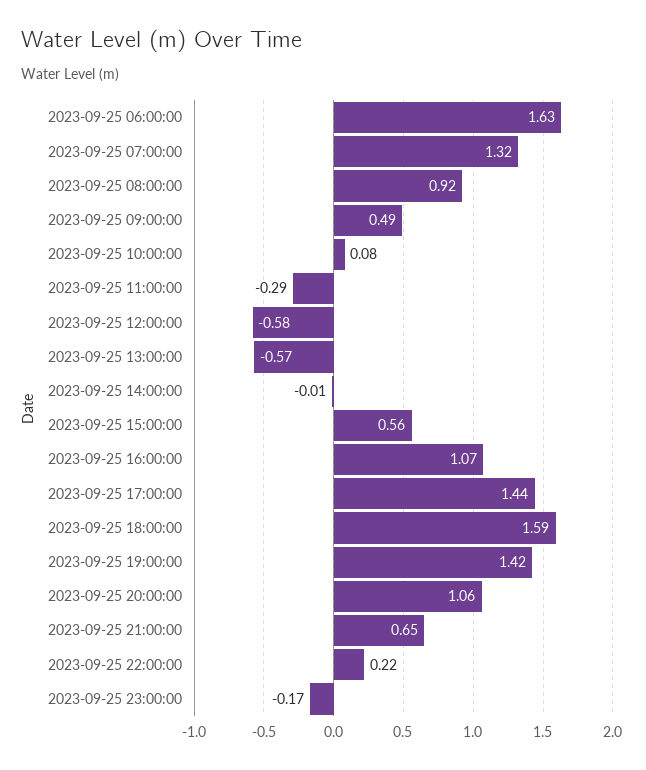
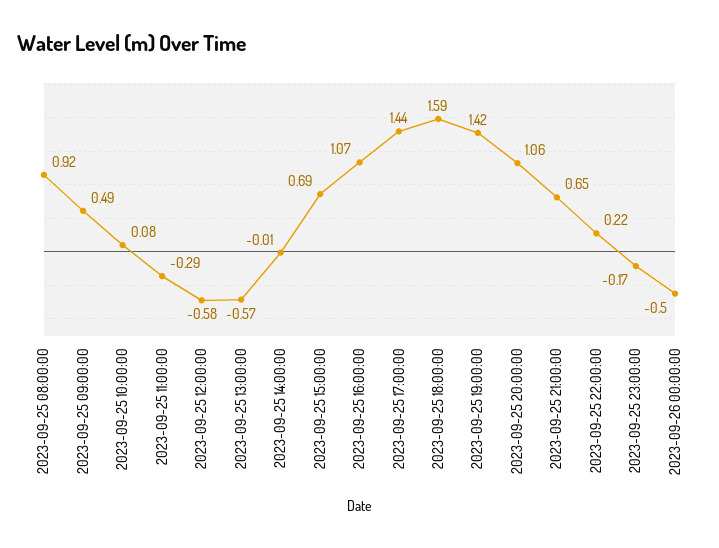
2023-09-25 06:00:00: 1.63 -> none
2023-09-25 07:00:00: 1.32 -> none
2023-09-25 15:00:00: 0.56 -> 0.69
2023-09-26 00:00:00: none -> -0.5

